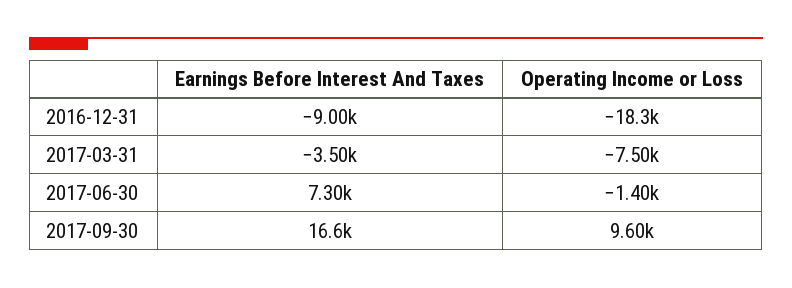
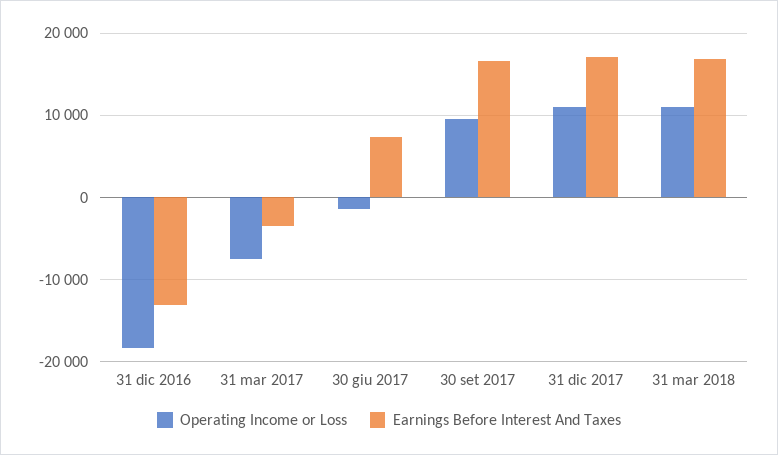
Earnings Before Interest And Taxes, 2016-12-31: -9000 -> -13000
Operating Income or Loss, 31 dic 2017: none -> 11000
Earnings Before Interest And Taxes, 31 dic 2017: none -> 17000
Operating Income or Loss, 31 mar 2018: none -> 11000
Earnings Before Interest And Taxes, 31 mar 2018: none -> 17000

